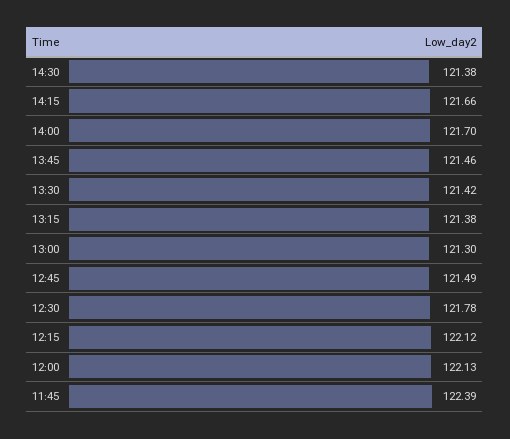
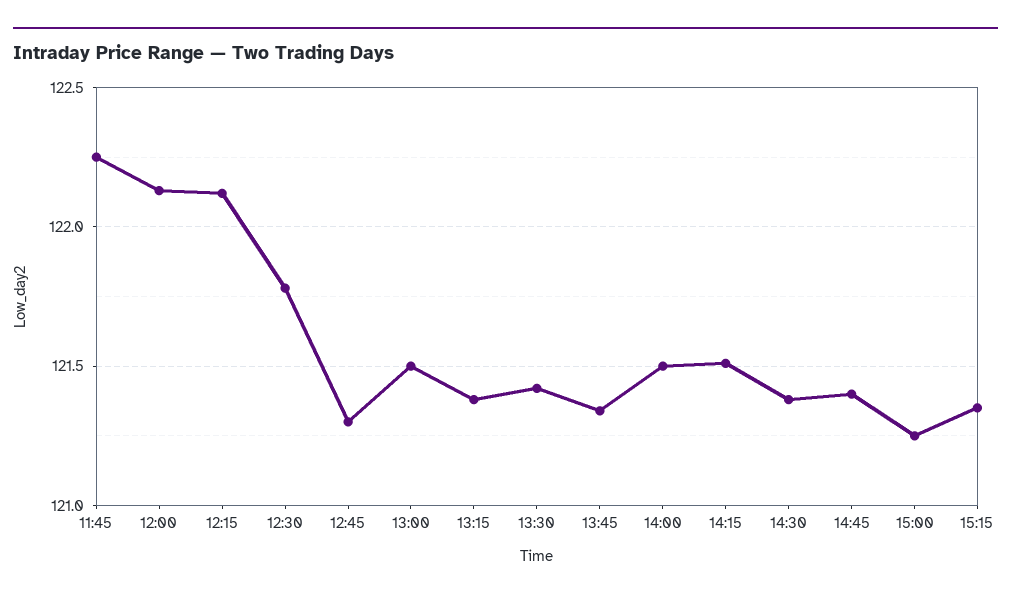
14:15: 121.66 -> 121.5
14:00: 121.7 -> 121.5
13:45: 121.46 -> 121.35
13:00: 121.3 -> 121.5
12:45: 121.49 -> 121.3
11:45: 122.39 -> 122.25
14:45: none -> 121.4
15:00: none -> 121.25
15:15: none -> 121.35

